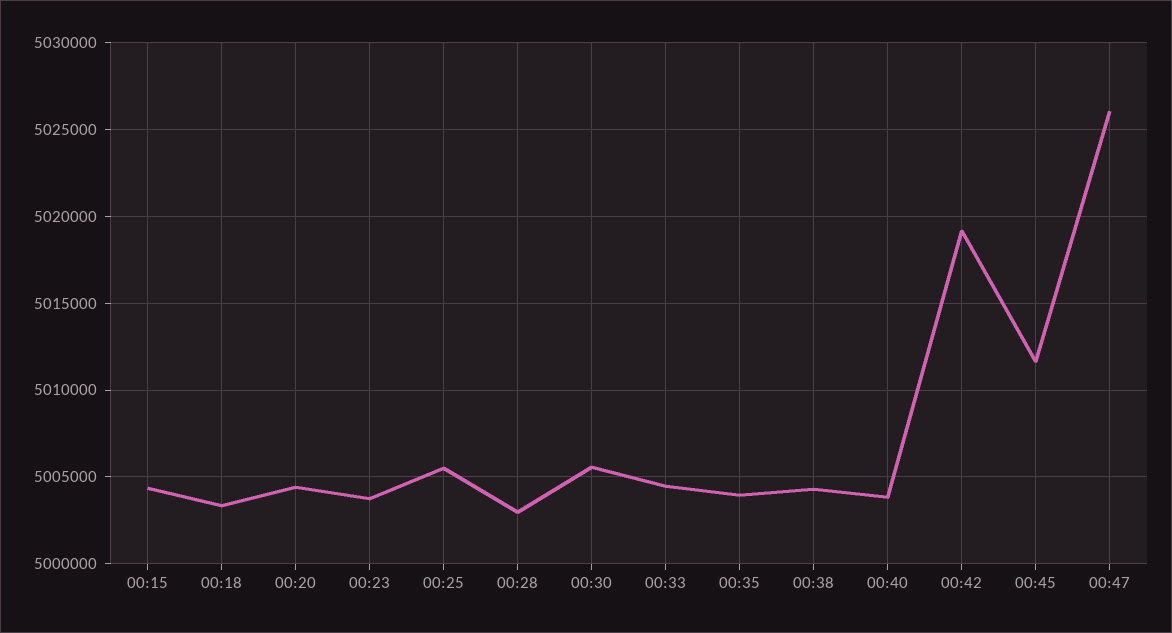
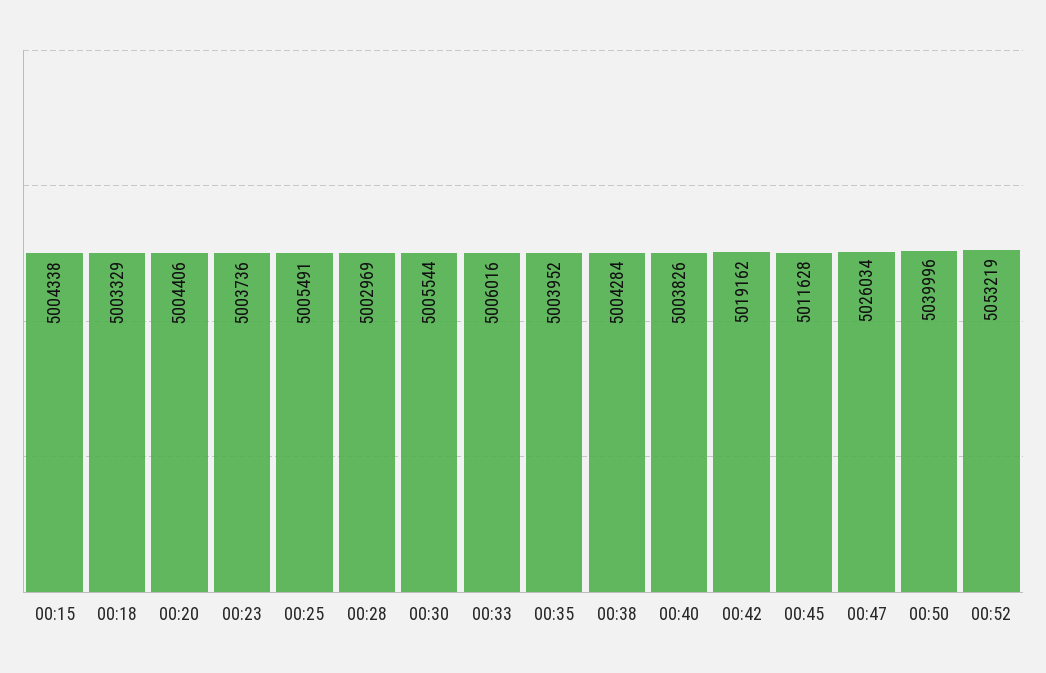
00:33: 5004500 -> 5006016
00:50: none -> 5039996
00:52: none -> 5053219

